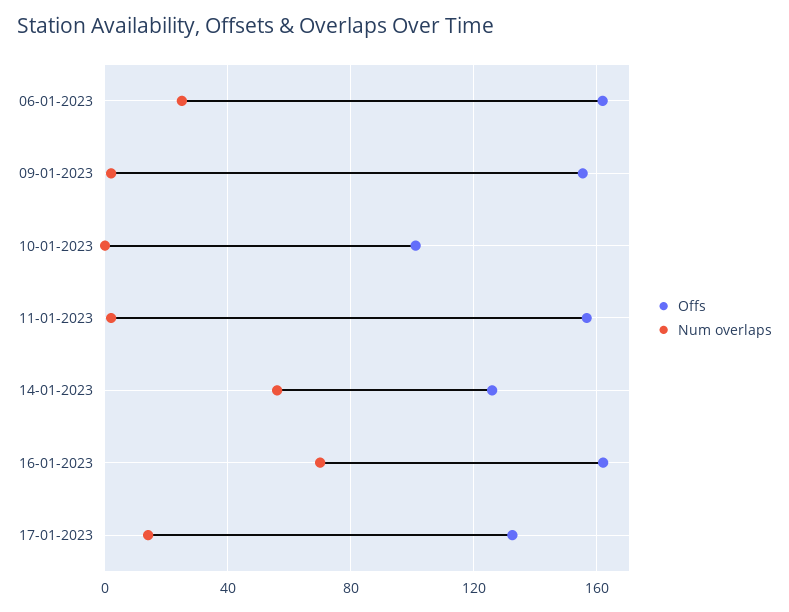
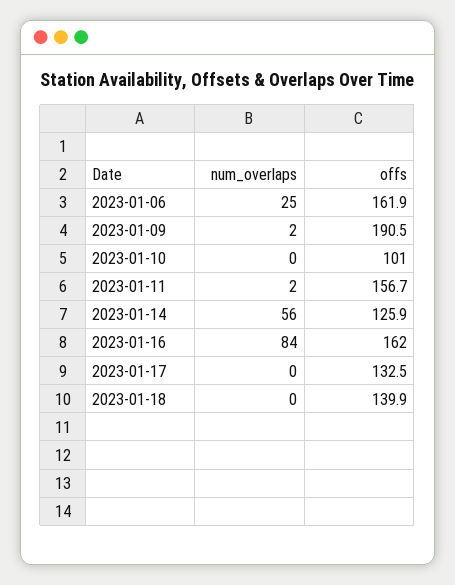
Offs, 09-01-2023: 155 -> 190.5
Num overlaps, 16-01-2023: 70 -> 84
Num overlaps, 17-01-2023: 15 -> 0
Num overlaps, 2023-01-18: none -> 0
Offs, 2023-01-18: none -> 139.9

